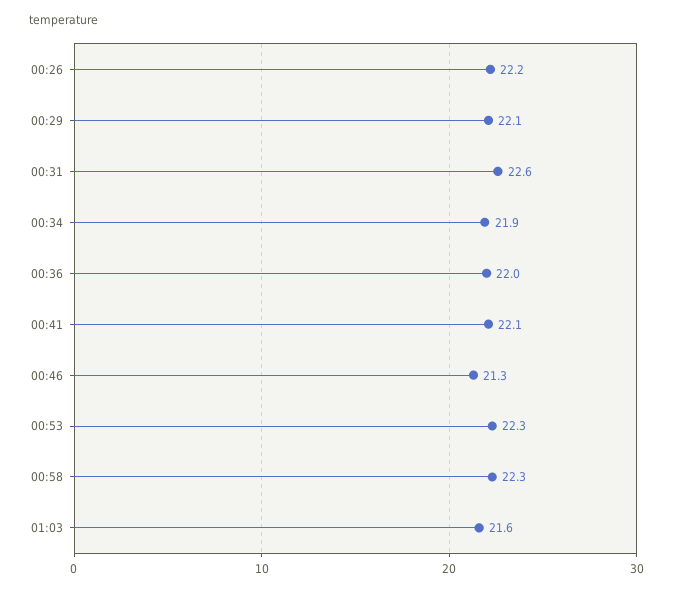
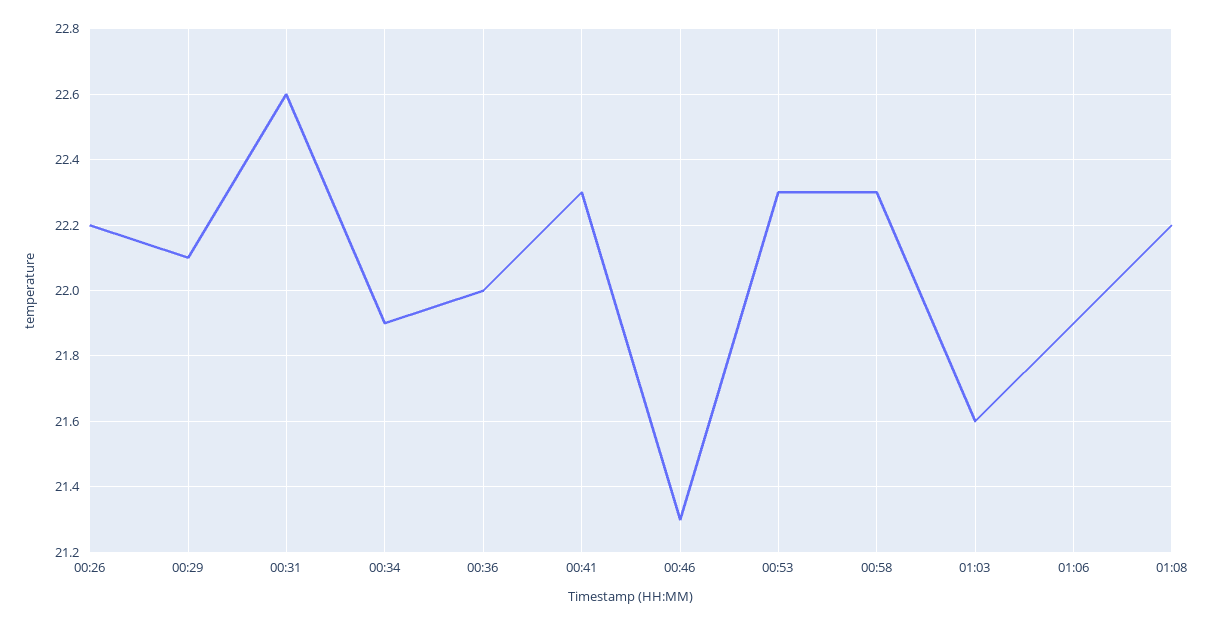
00:41: 22.1 -> 22.3
01:06: none -> 21.9
01:08: none -> 22.2

